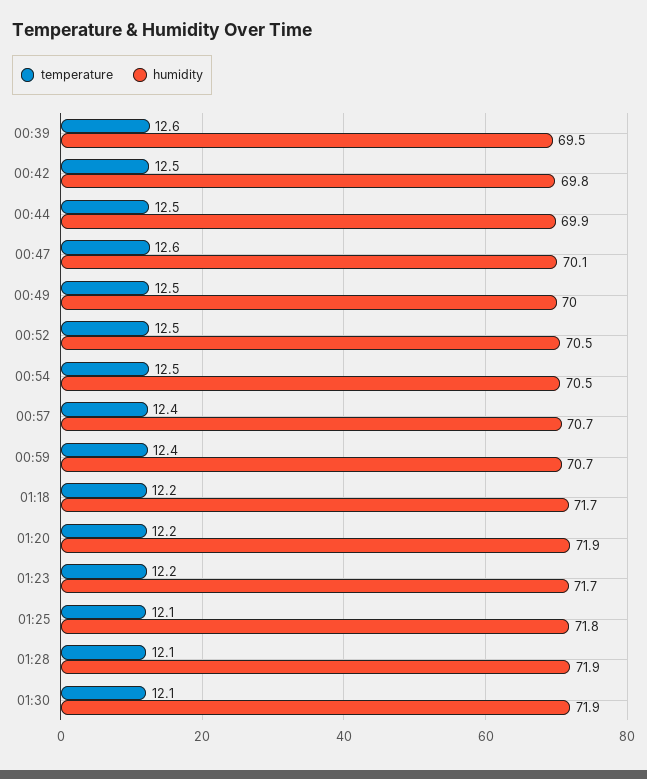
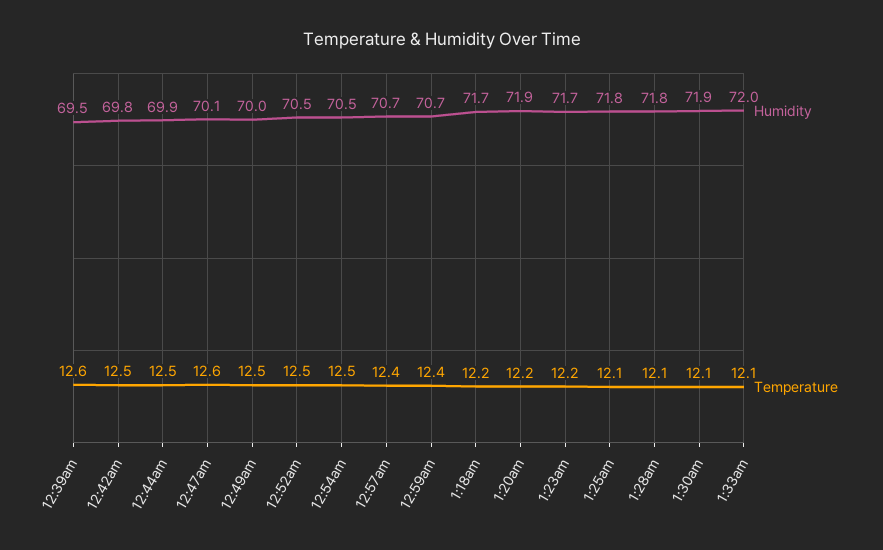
humidity, 01:28: 71.9 -> 71.8
humidity, 1:33am: none -> 72
temperature, 1:33am: none -> 12.1

